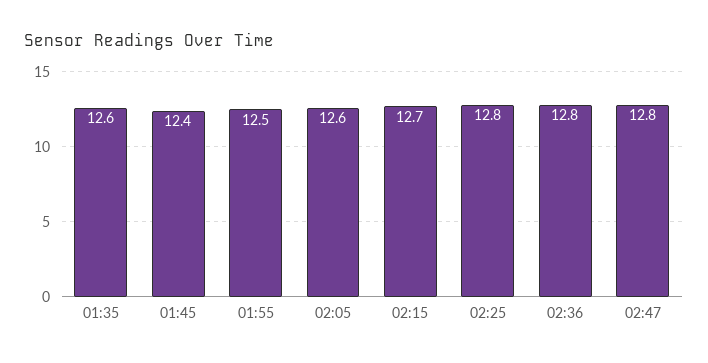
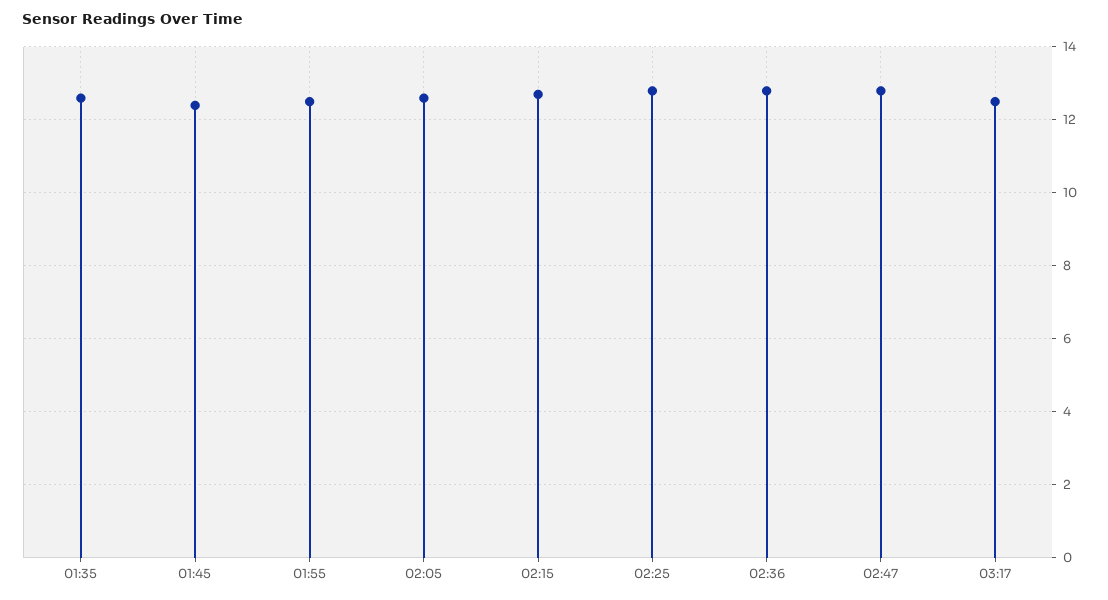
03:17: none -> 12.5

